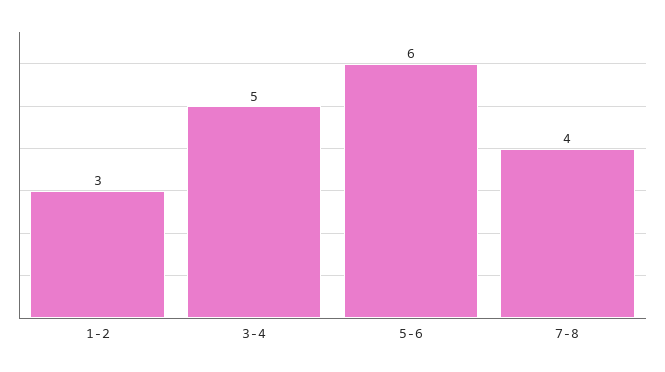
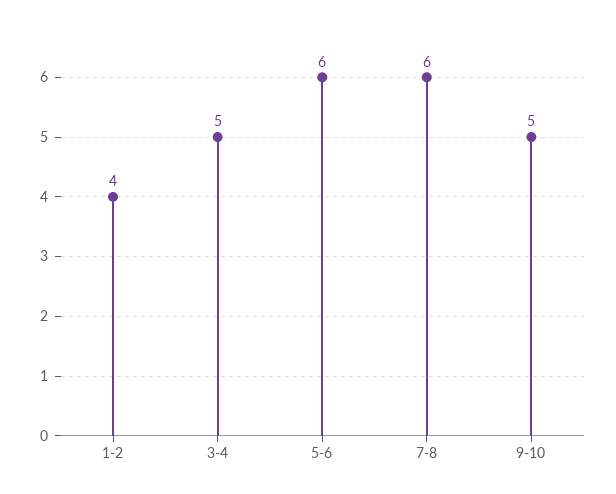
1-2: 3 -> 4
7-8: 4 -> 6
9-10: none -> 5

